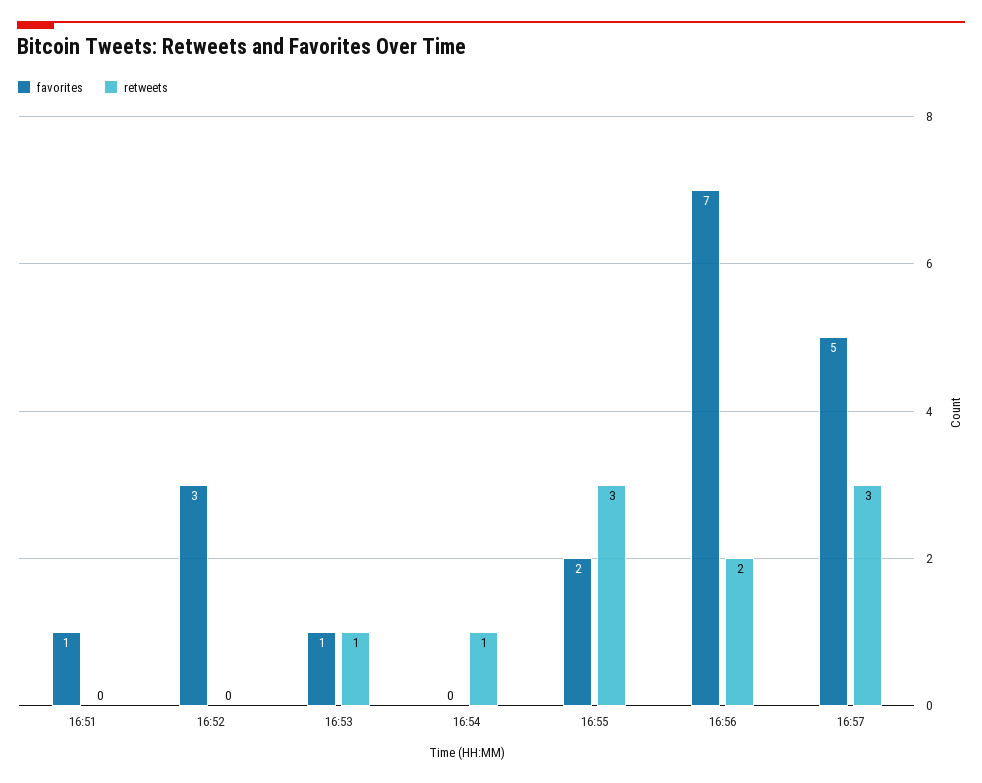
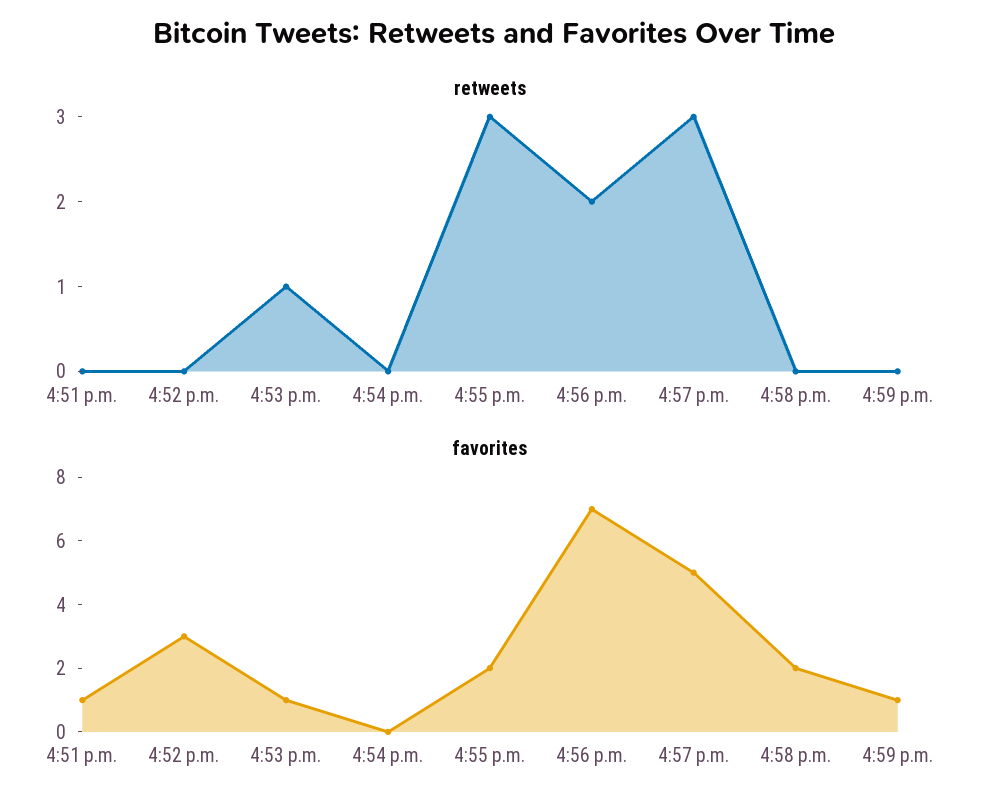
retweets, 16:54: 1 -> 0
retweets, 4:58 p.m.: none -> 0
retweets, 4:59 p.m.: none -> 0
favorites, 4:58 p.m.: none -> 2
favorites, 4:59 p.m.: none -> 1

